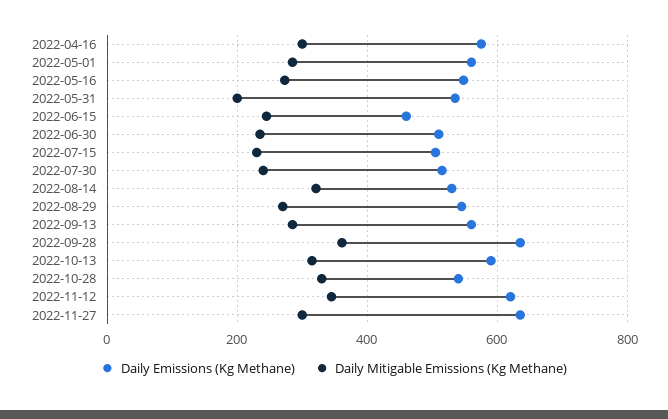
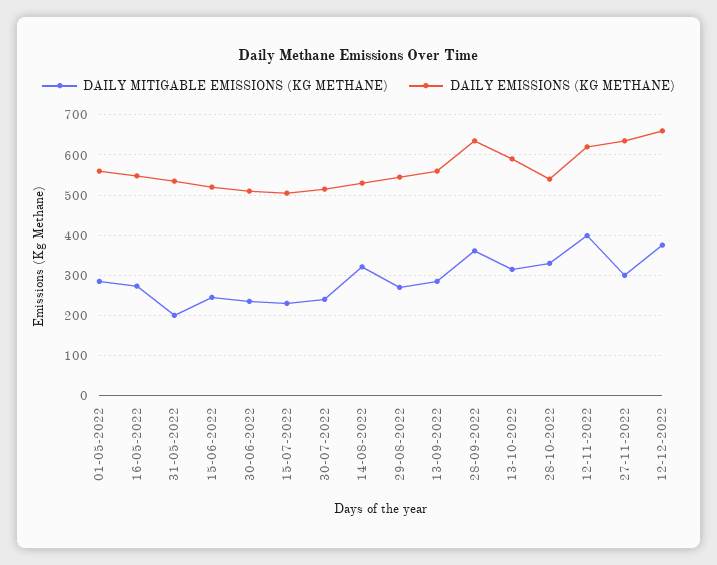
Daily Emissions (Kg Methane), 2022-04-16: 580 -> none
Daily Mitigable Emissions (Kg Methane), 2022-04-16: 300 -> none
Daily Emissions (Kg Methane), 2022-06-15: 460 -> 520
Daily Mitigable Emissions (Kg Methane), 2022-11-12: 340 -> 400
Daily Mitigable Emissions (Kg Methane), 12-12-2022: none -> 380
Daily Emissions (Kg Methane), 12-12-2022: none -> 660

